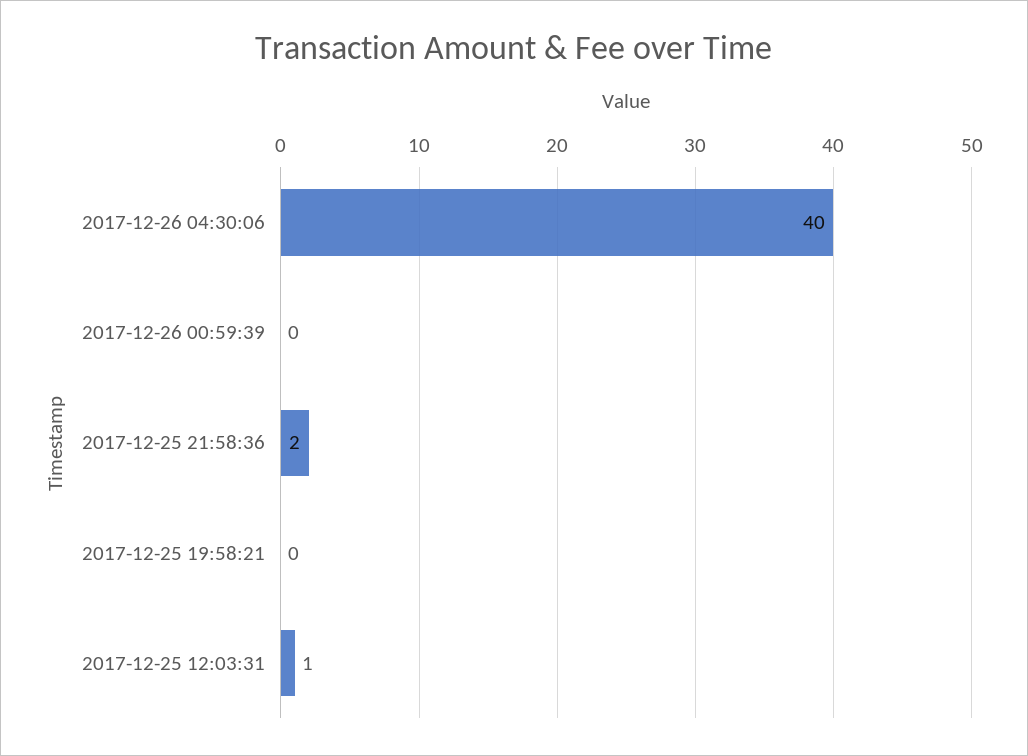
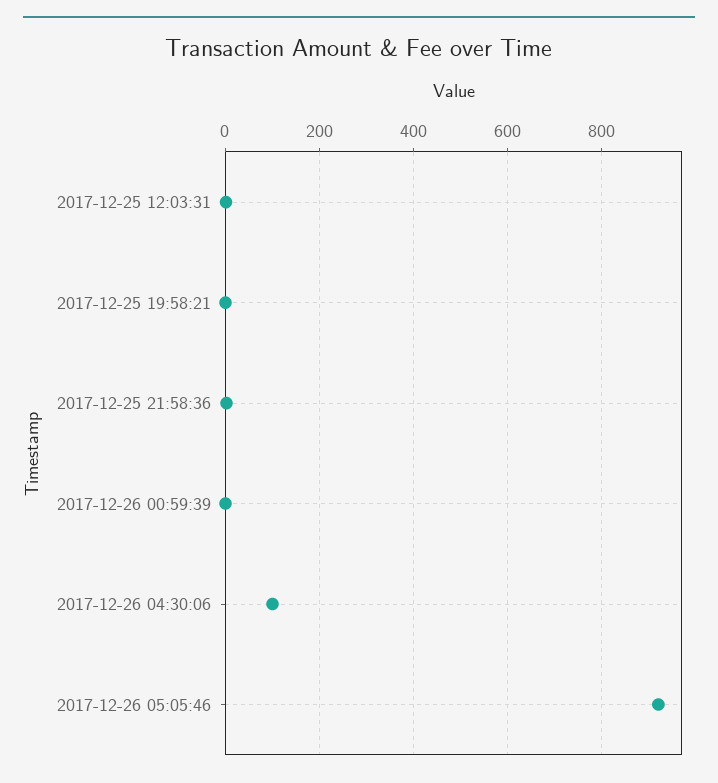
2017-12-26 04:30:06: 40 -> 100
2017-12-26 05:05:46: none -> 920

